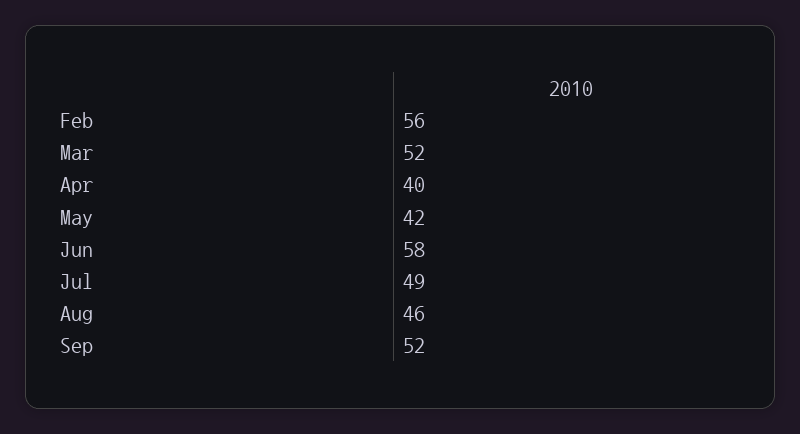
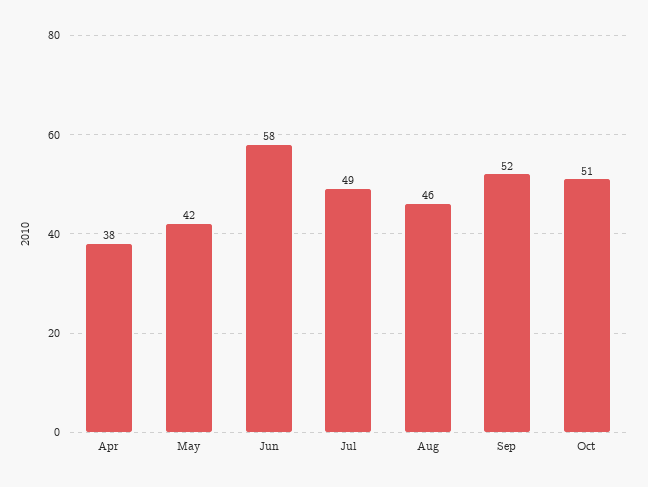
Feb: 56 -> none
Mar: 52 -> none
Apr: 40 -> 38
Oct: none -> 51

